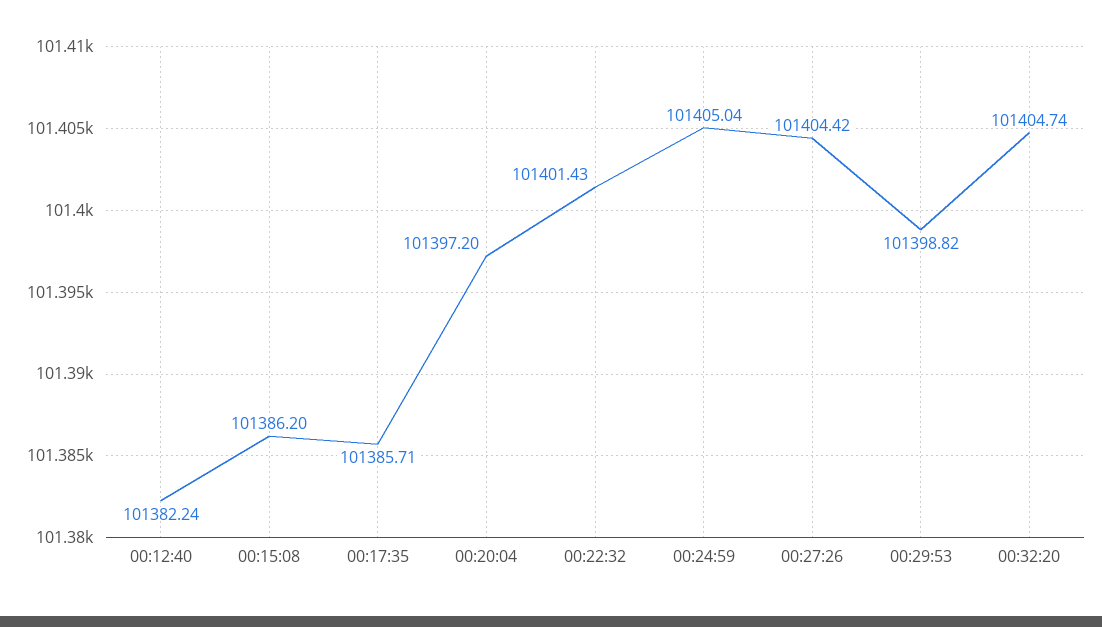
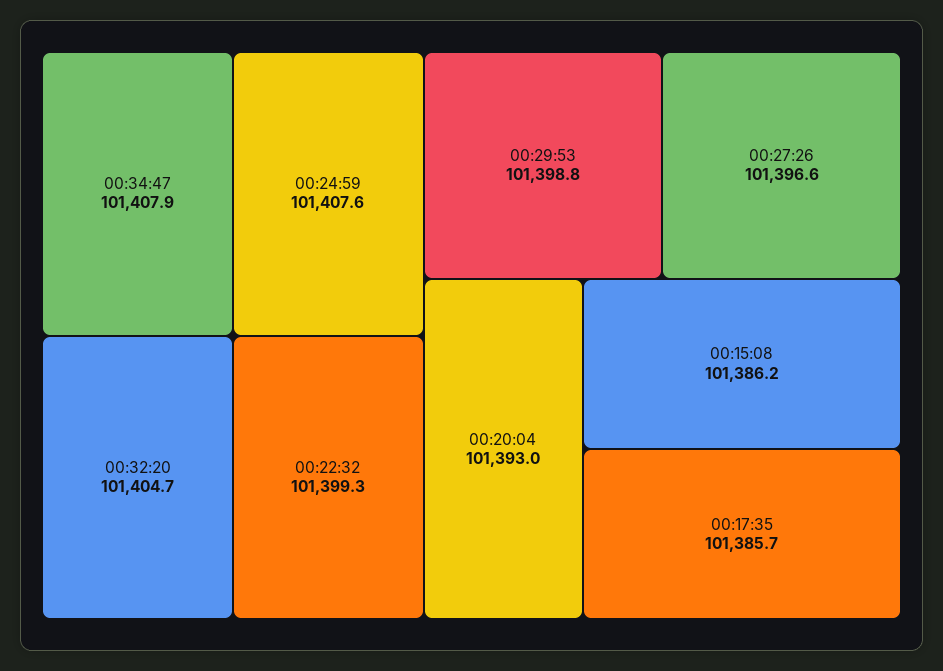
00:12:40: 101382.24 -> none
00:20:04: 101397.2 -> 101393
00:22:32: 101401.43 -> 101399.3
00:24:59: 101405.04 -> 101407.6
00:27:26: 101404.42 -> 101396.6
00:34:47: none -> 101407.9

